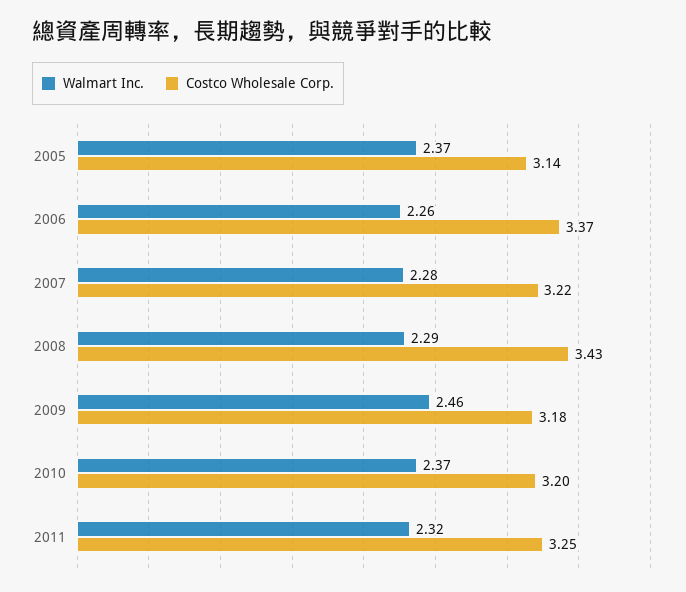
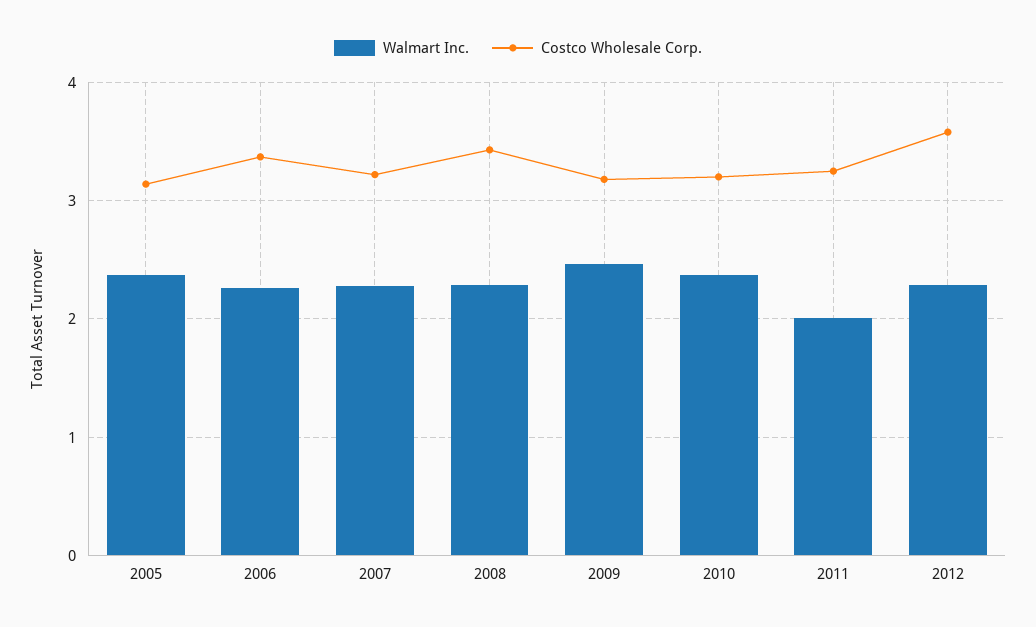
Walmart Inc., 2011: 2.32 -> 2
Walmart Inc., 2012: none -> 2.3
Costco Wholesale Corp., 2012: none -> 3.6

